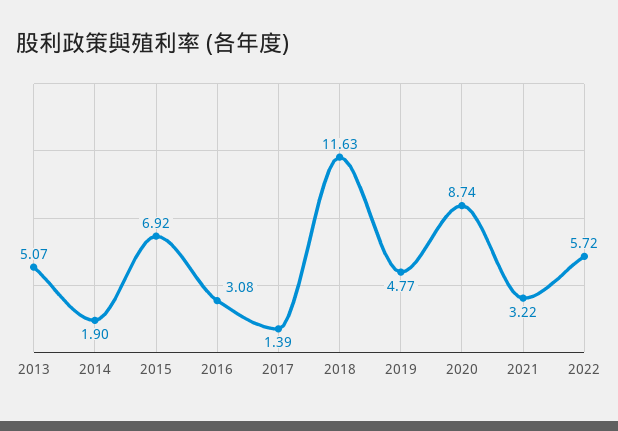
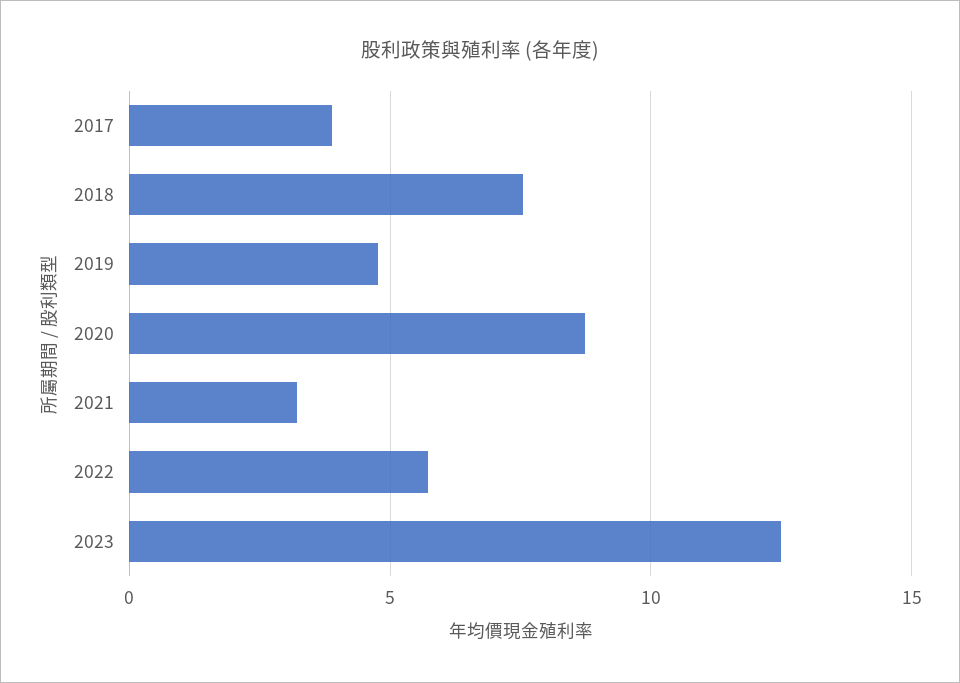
2013: 5.07 -> none
2014: 1.9 -> none
2015: 6.92 -> none
2016: 3.08 -> none
2017: 1.39 -> 4
2018: 11.63 -> 7.5
2023: none -> 12.5

